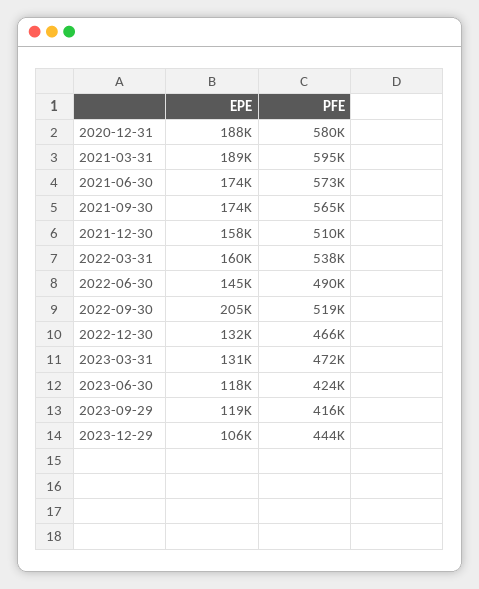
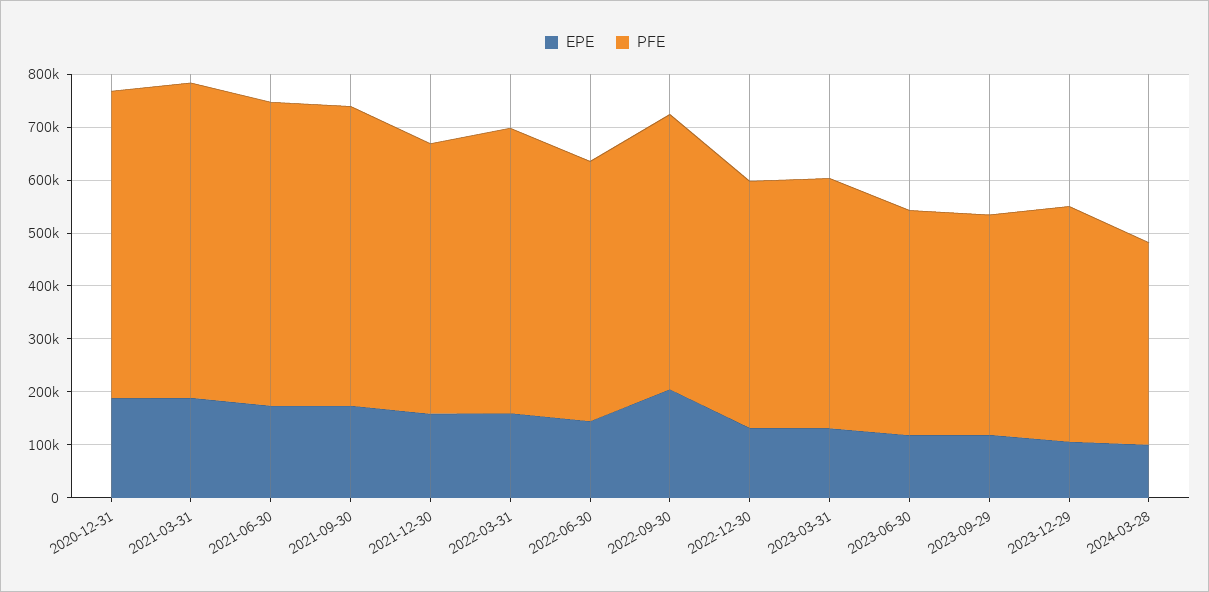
EPE, 2024-03-28: none -> 100000
PFE, 2024-03-28: none -> 380000

